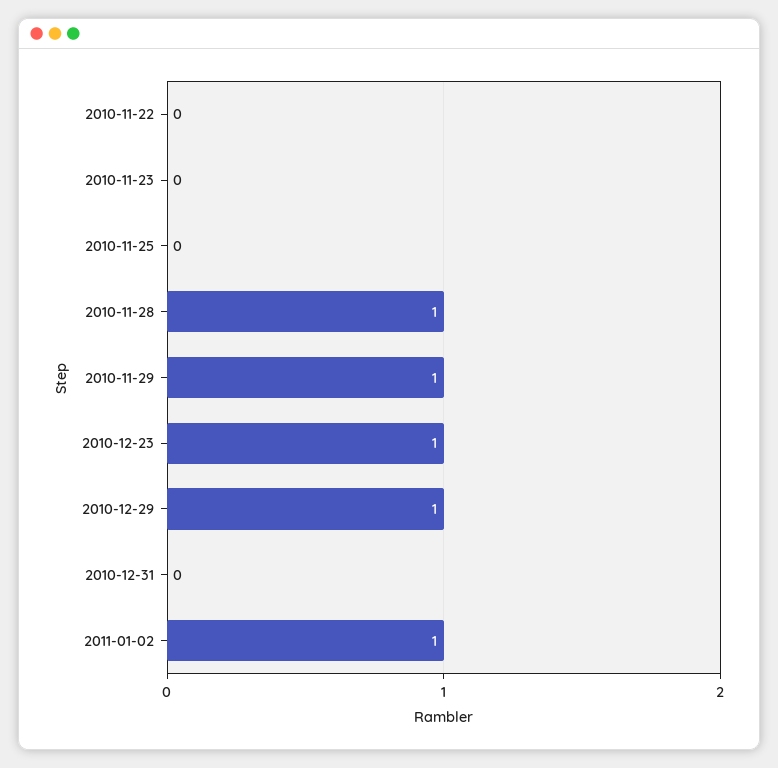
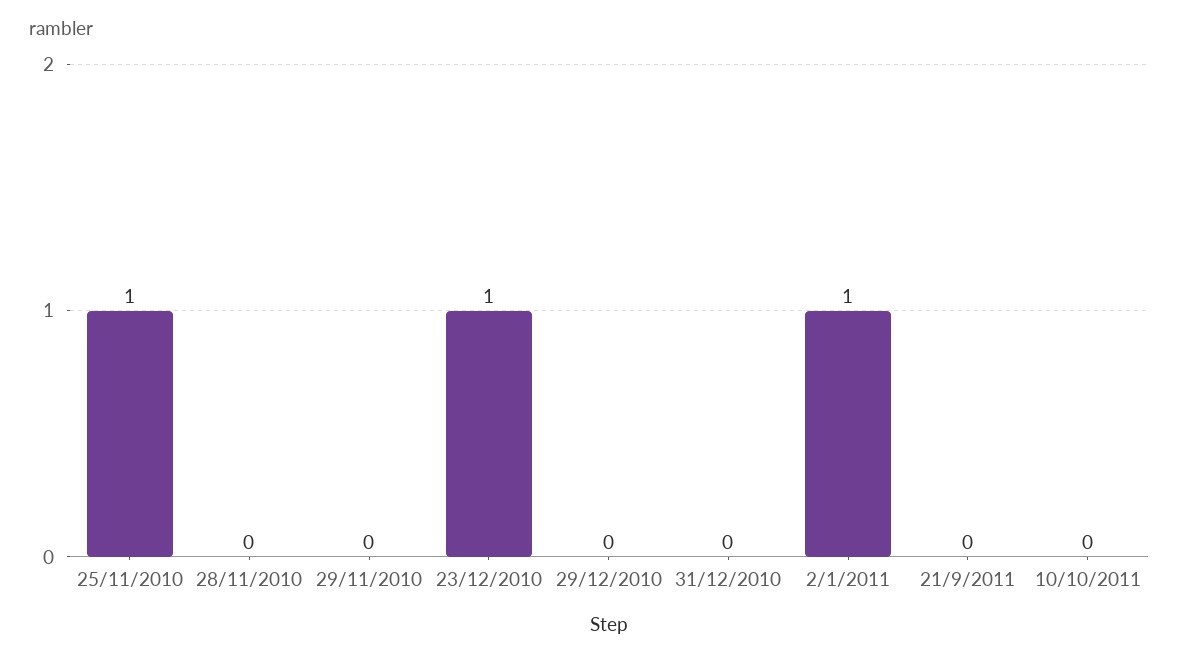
2010-11-22: 0 -> none
2010-11-23: 0 -> none
2010-11-25: 0 -> 1
2010-11-28: 1 -> 0
2010-11-29: 1 -> 0
2010-12-29: 1 -> 0
21/9/2011: none -> 0
10/10/2011: none -> 0

